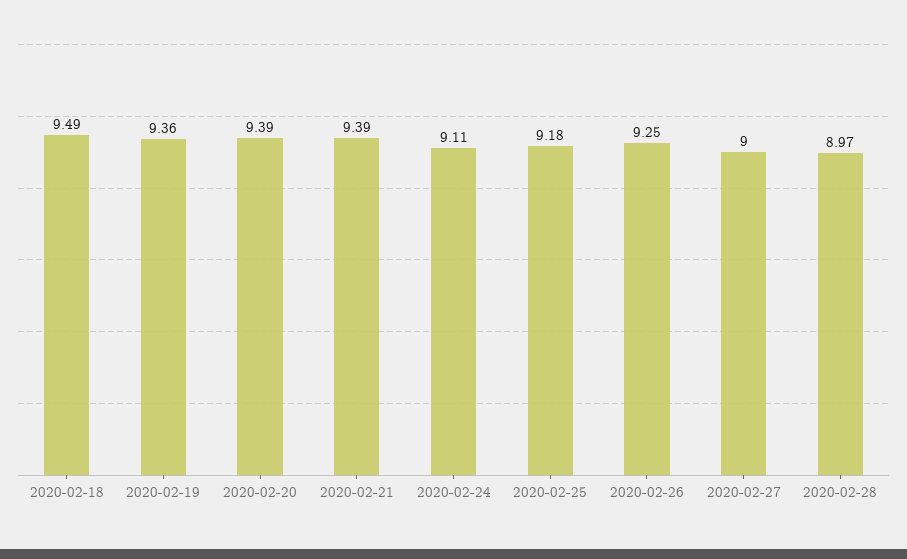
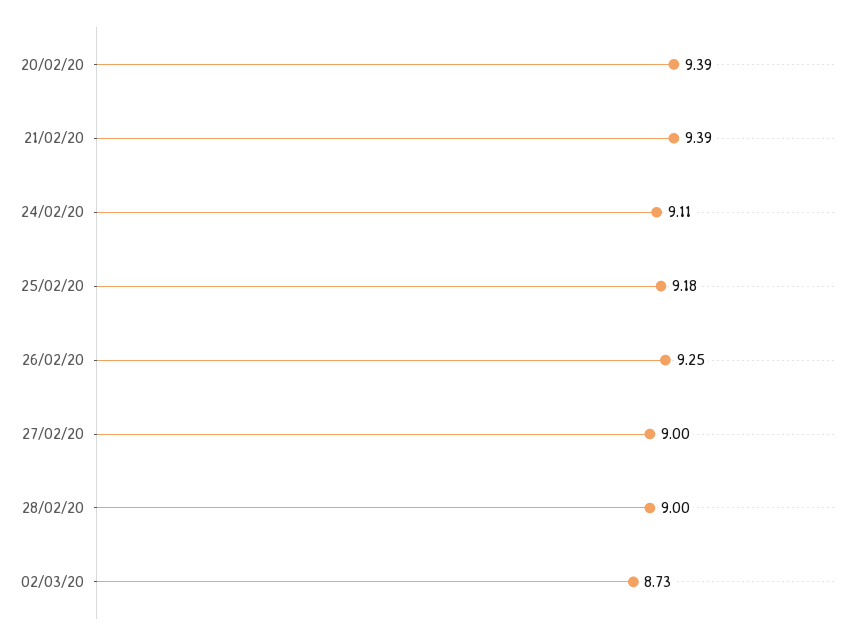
2020-02-18: 9.49 -> none
2020-02-19: 9.36 -> none
2020-02-28: 8.97 -> 9
02/03/20: none -> 8.73

